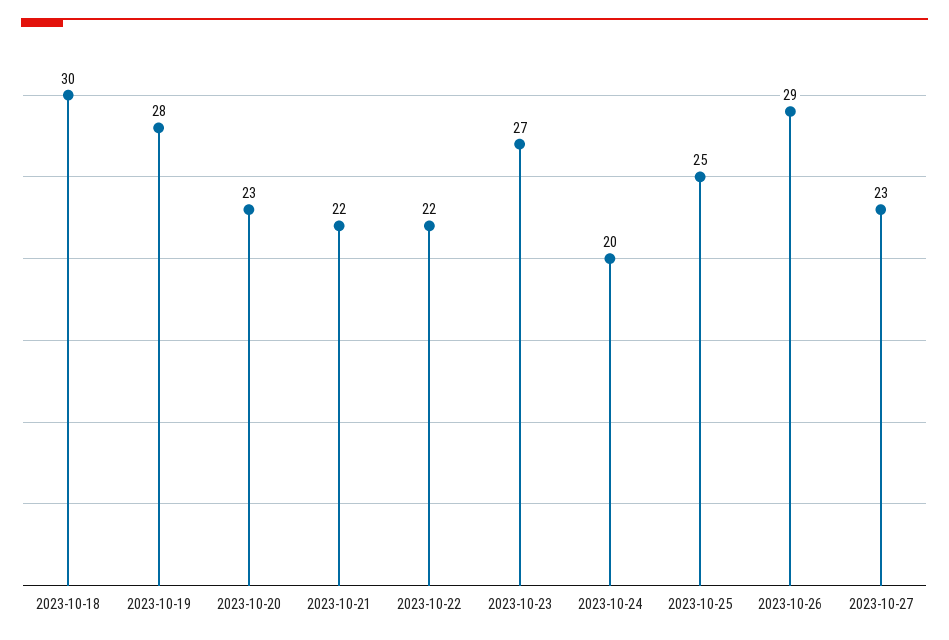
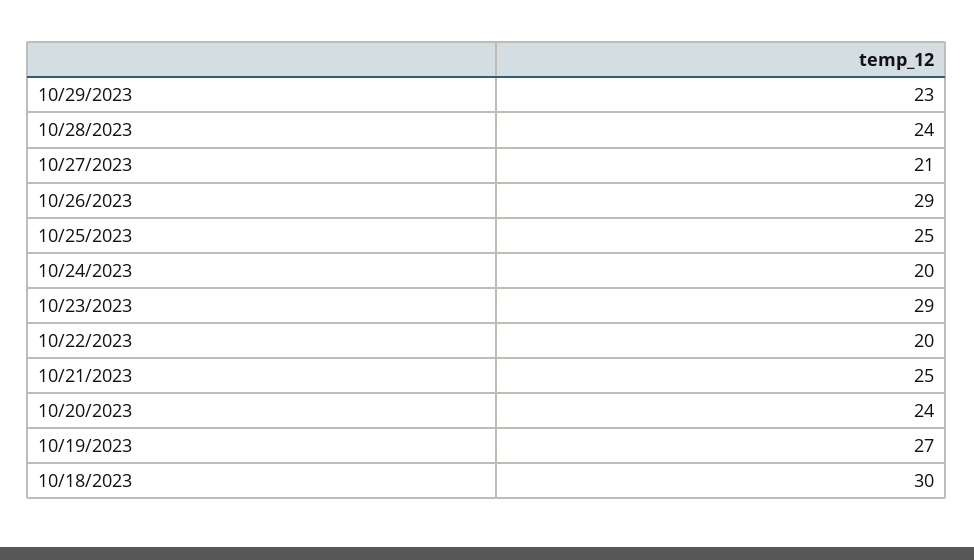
2023-10-19: 28 -> 27
2023-10-20: 23 -> 24
2023-10-21: 22 -> 25
2023-10-22: 22 -> 20
2023-10-23: 27 -> 29
2023-10-27: 23 -> 21
10/29/2023: none -> 23
10/28/2023: none -> 24

